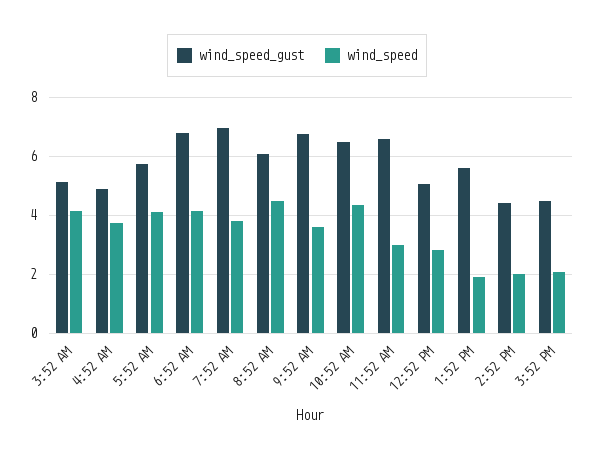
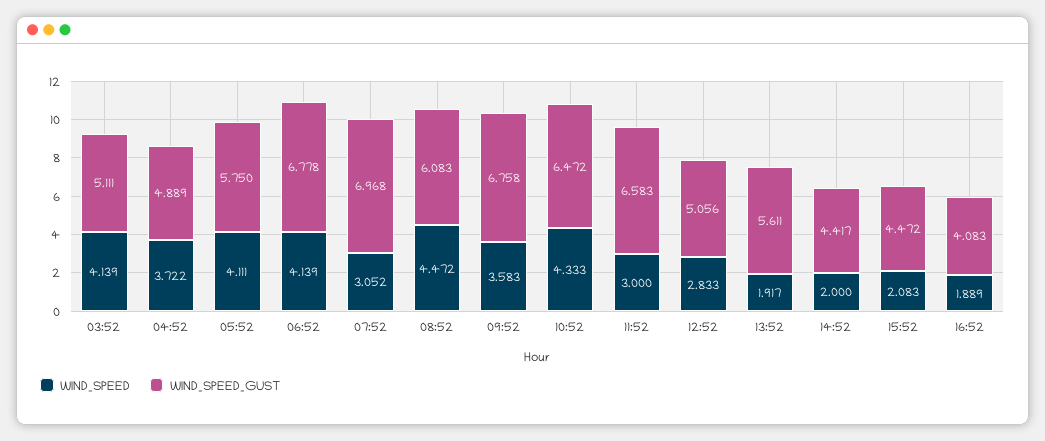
wind_speed, 7:52 AM: 3.75 -> 3.052
wind_speed, 16:52: none -> 1.889
wind_speed_gust, 16:52: none -> 4.083

